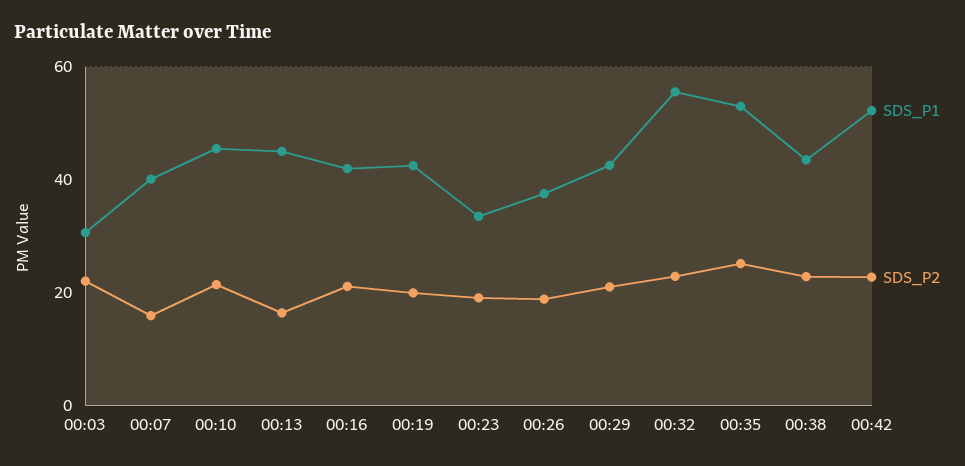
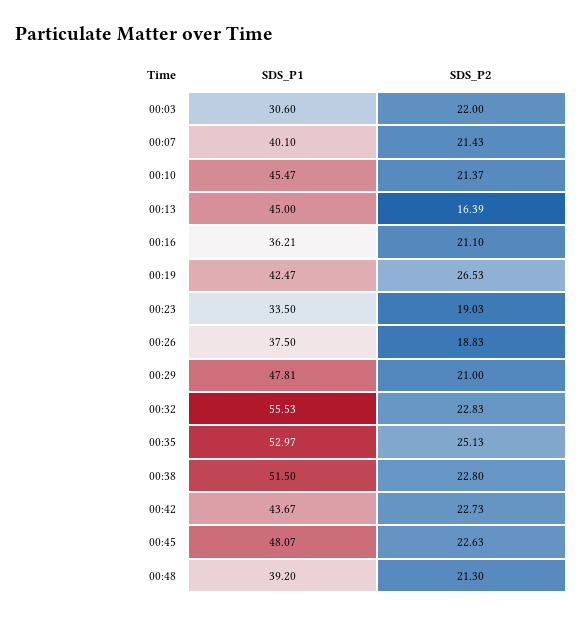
SDS_P2, 00:07: 16 -> 21.43
SDS_P1, 00:16: 42 -> 36.21
SDS_P2, 00:19: 20 -> 26.53
SDS_P1, 00:29: 42 -> 47.81
SDS_P1, 00:38: 44 -> 51.5
SDS_P1, 00:42: 52 -> 43.67
SDS_P1, 00:45: none -> 48.07
SDS_P2, 00:45: none -> 22.63
SDS_P1, 00:48: none -> 39.2
SDS_P2, 00:48: none -> 21.3

